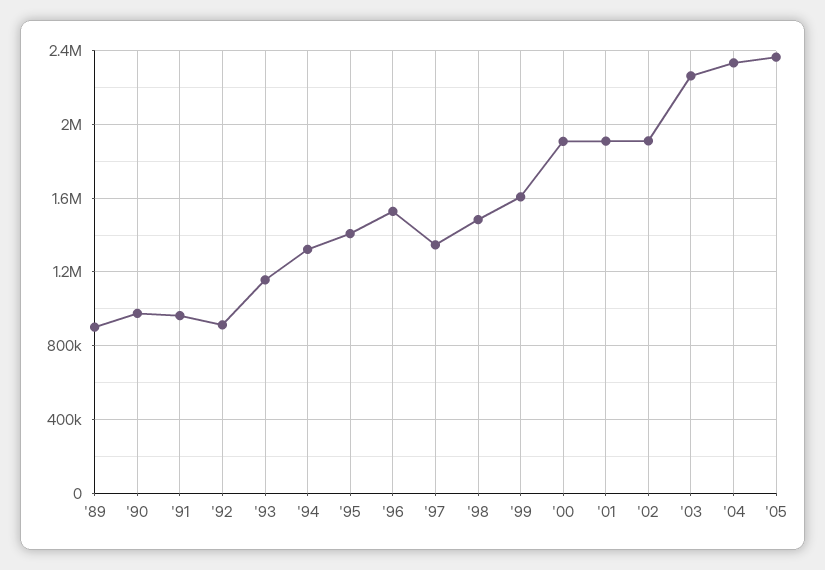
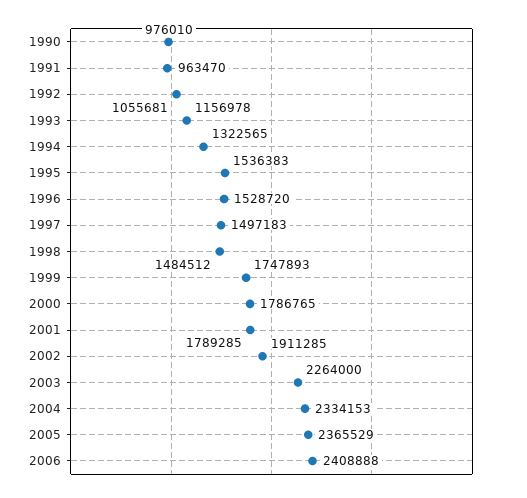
'89: 900000 -> none
'92: 900000 -> 1055681
'95: 1400000 -> 1536383
'97: 1350000 -> 1497183
'99: 1600000 -> 1747893
'00: 1900000 -> 1786765
'01: 1900000 -> 1789285
2006: none -> 2408888

